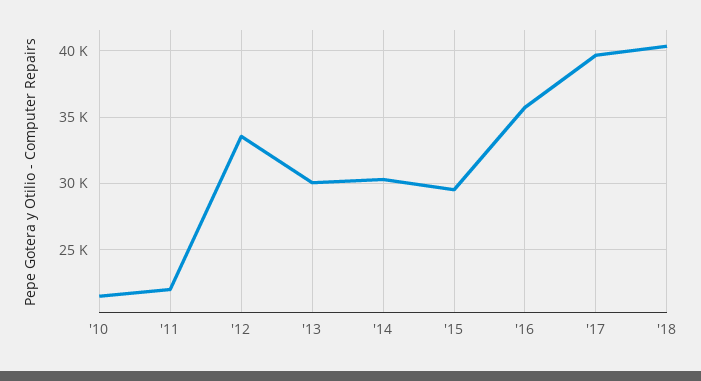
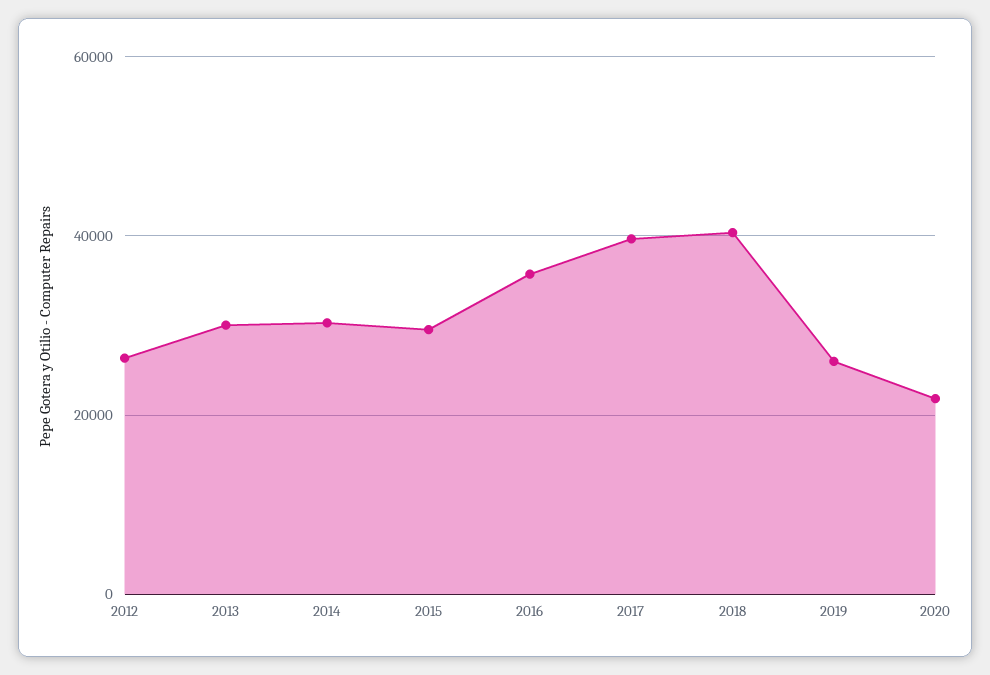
'10: 21500 -> none
'11: 22000 -> none
'12: 33500 -> 26000
2019: none -> 26000
2020: none -> 22000

